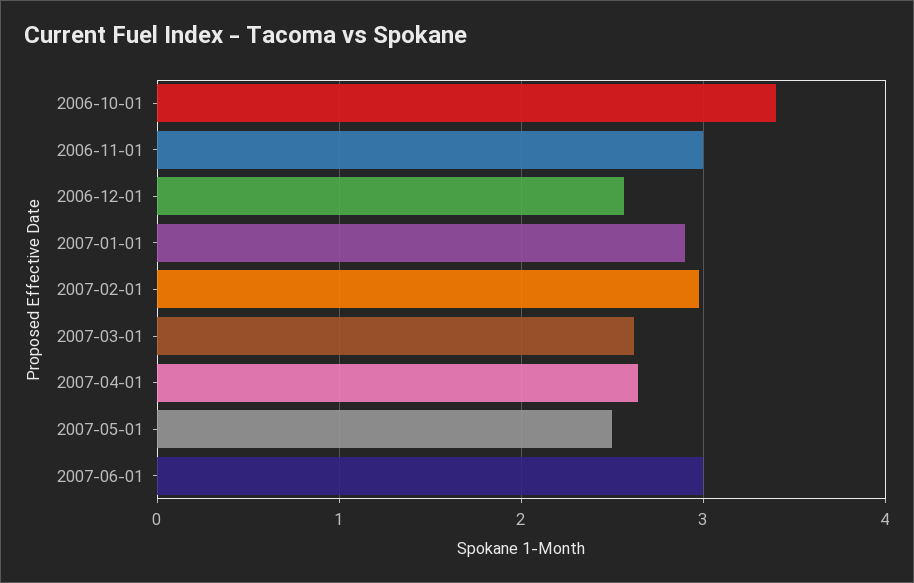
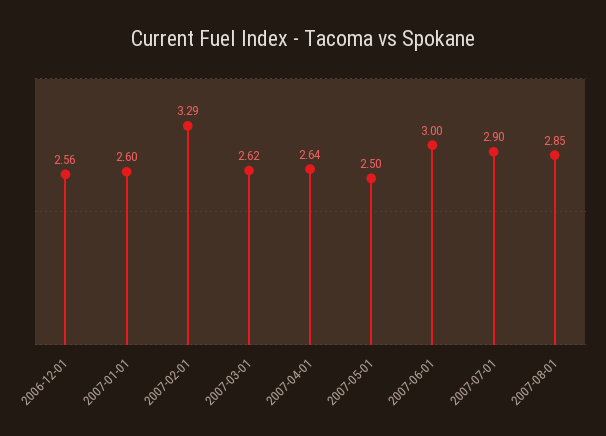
2006-10-01: 3.4 -> none
2006-11-01: 3 -> none
2007-01-01: 2.9 -> 2.6
2007-02-01: 3 -> 3.29
2007-07-01: none -> 2.9
2007-08-01: none -> 2.85

